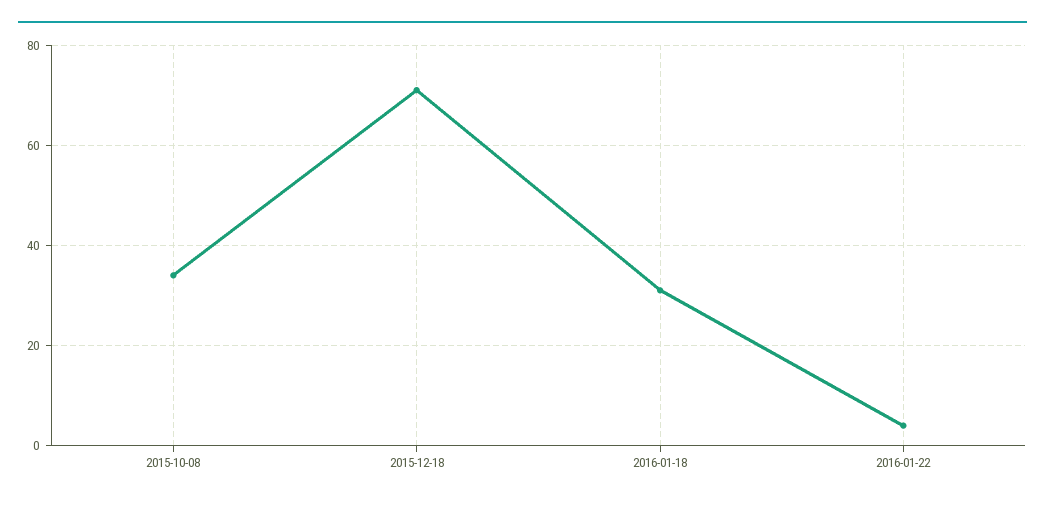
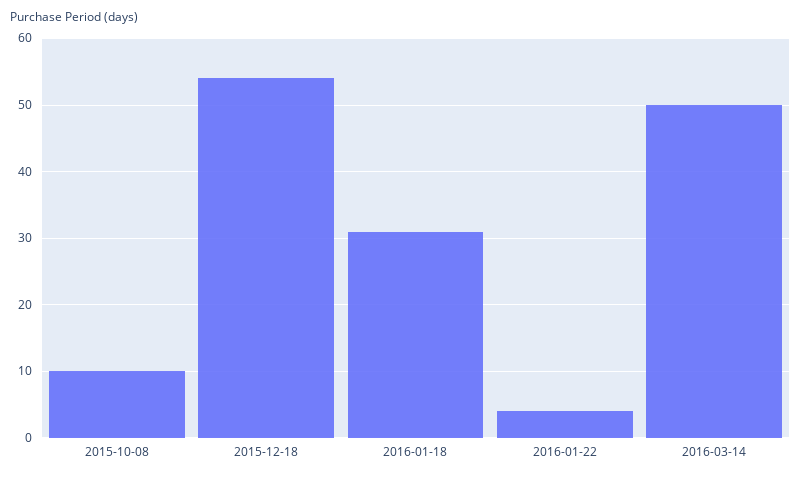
2015-10-08: 35 -> 10
2015-12-18: 70 -> 54
2016-03-14: none -> 50

